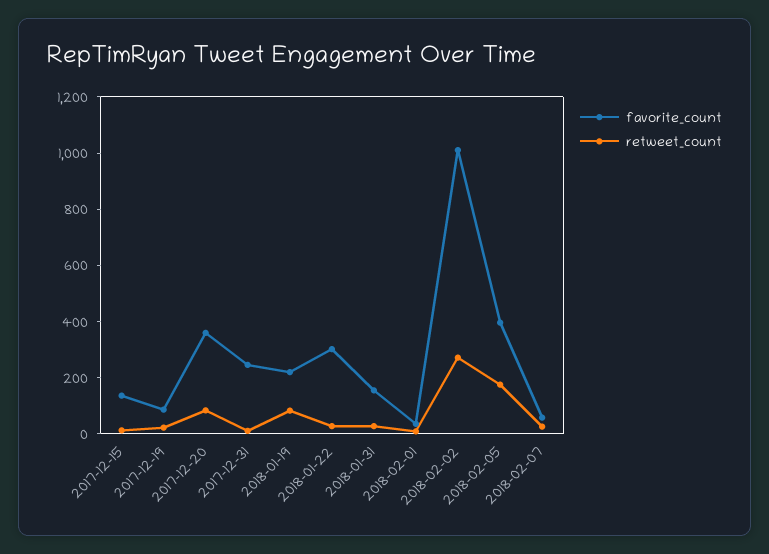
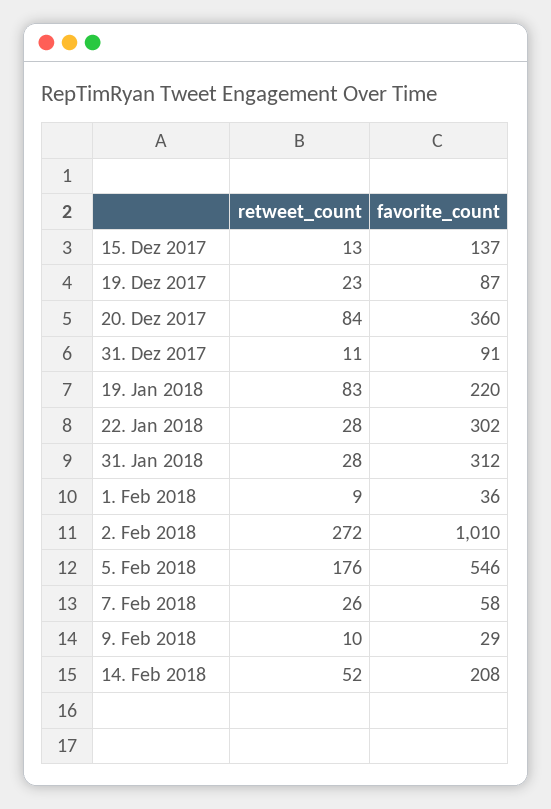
favorite_count, 2017-12-31: 250 -> 91
favorite_count, 2018-01-31: 150 -> 312
favorite_count, 2018-02-05: 400 -> 546
retweet_count, 9. Feb 2018: none -> 10
favorite_count, 9. Feb 2018: none -> 29
retweet_count, 14. Feb 2018: none -> 52
favorite_count, 14. Feb 2018: none -> 208

